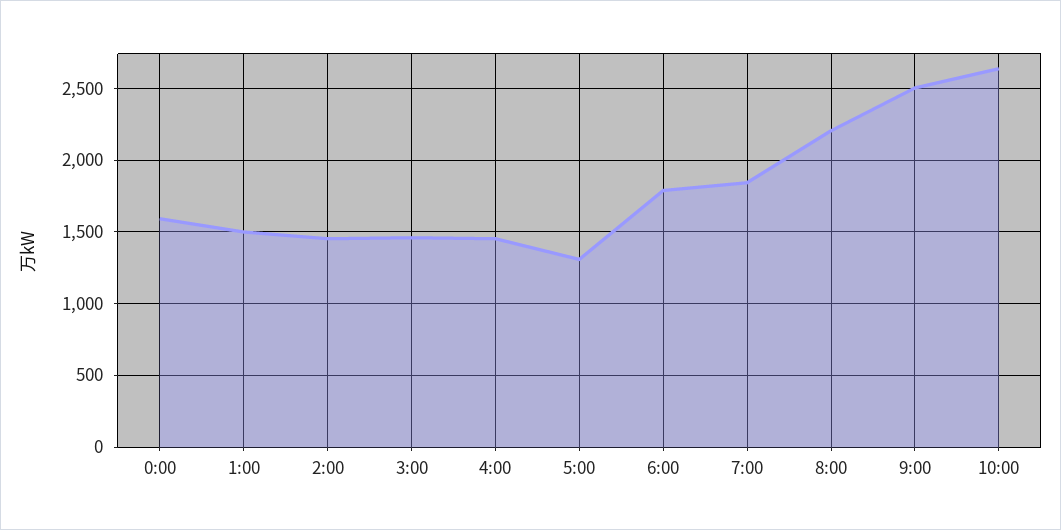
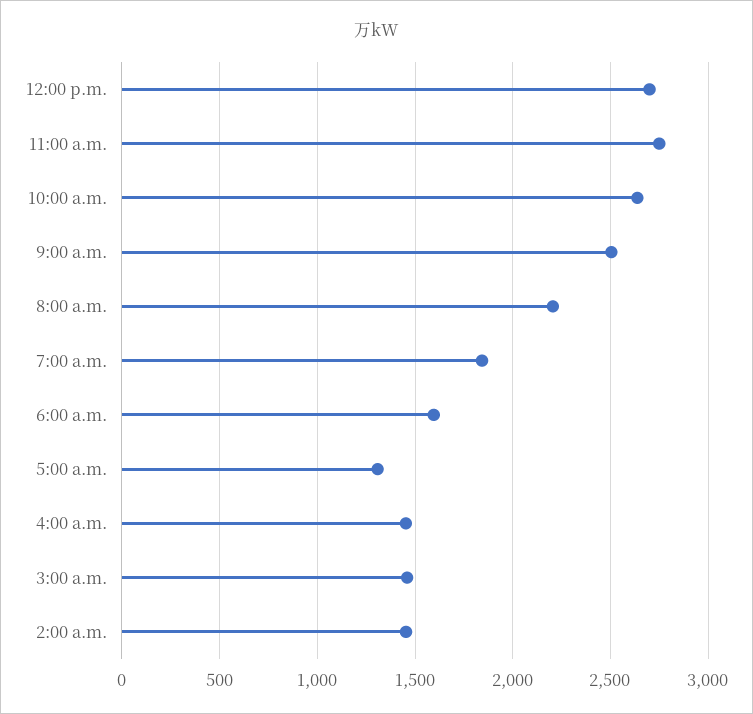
0:00: 1600 -> none
1:00: 1500 -> none
6:00: 1800 -> 1600
12:00 p.m.: none -> 2700
11:00 a.m.: none -> 2750

